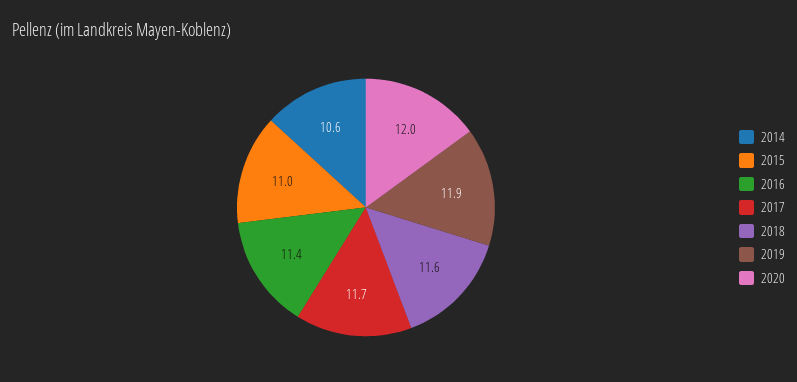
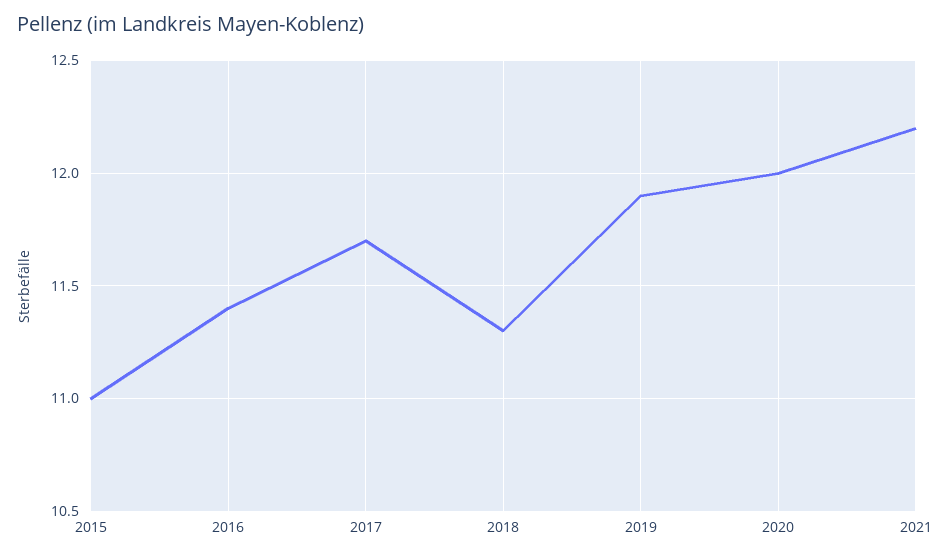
2014: 10.6 -> none
2018: 11.6 -> 11.3
2021: none -> 12.2

